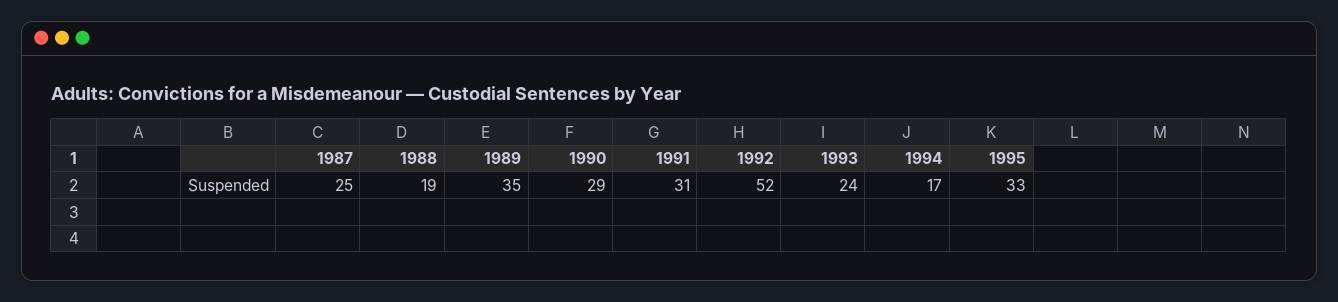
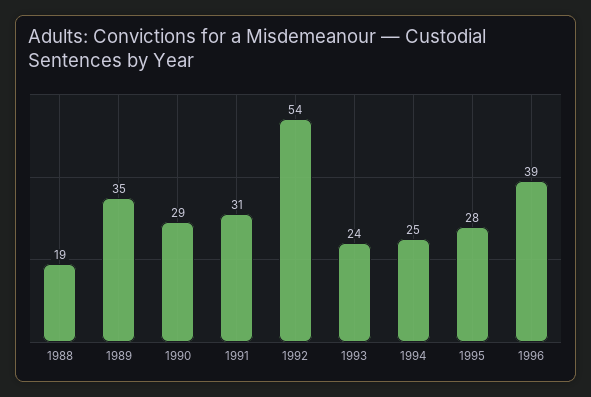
1987: 25 -> none
1992: 52 -> 54
1994: 17 -> 25
1995: 33 -> 28
1996: none -> 39

